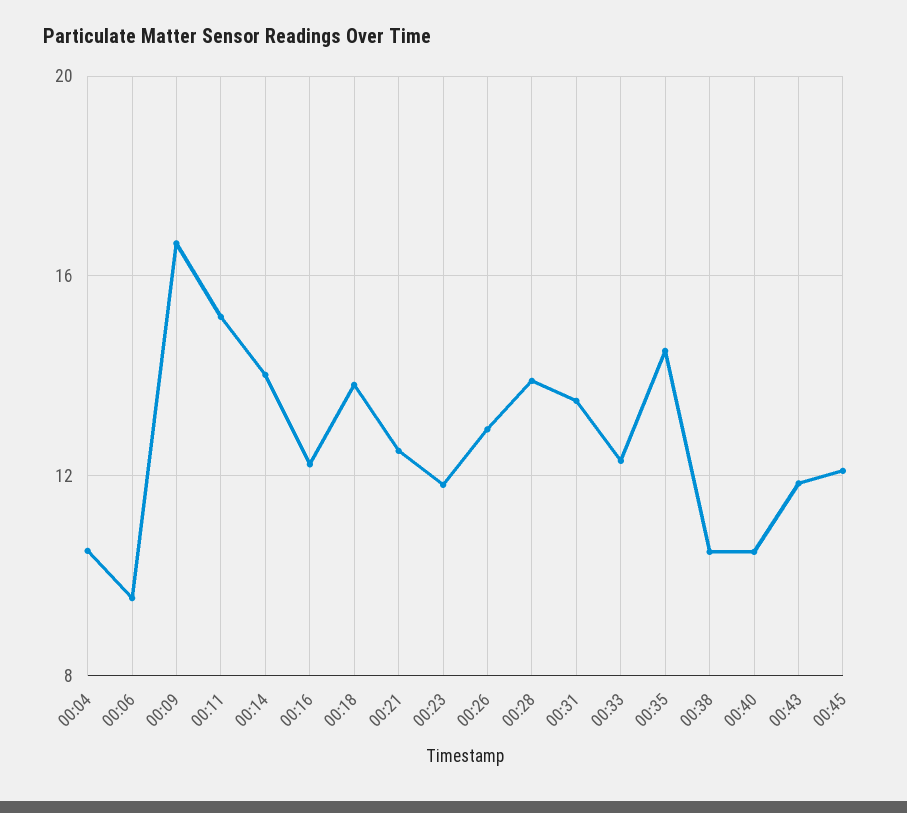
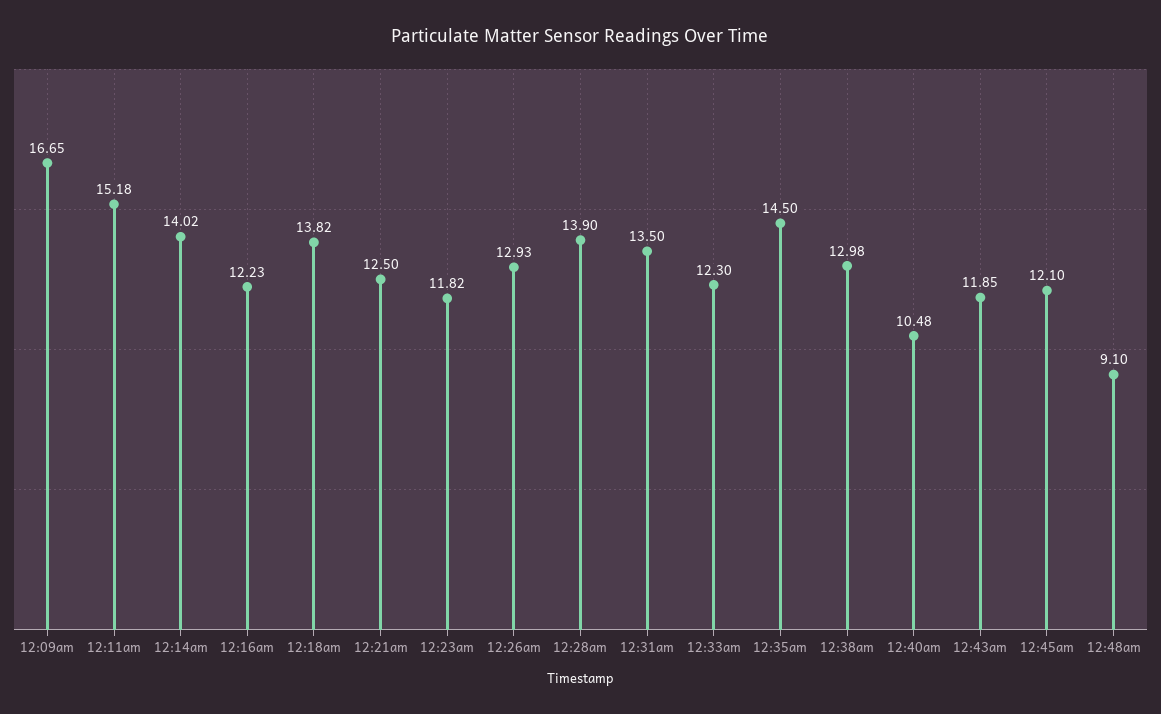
00:04: 10.5 -> none
00:06: 9.5 -> none
00:38: 10.5 -> 12.98
12:48am: none -> 9.1

